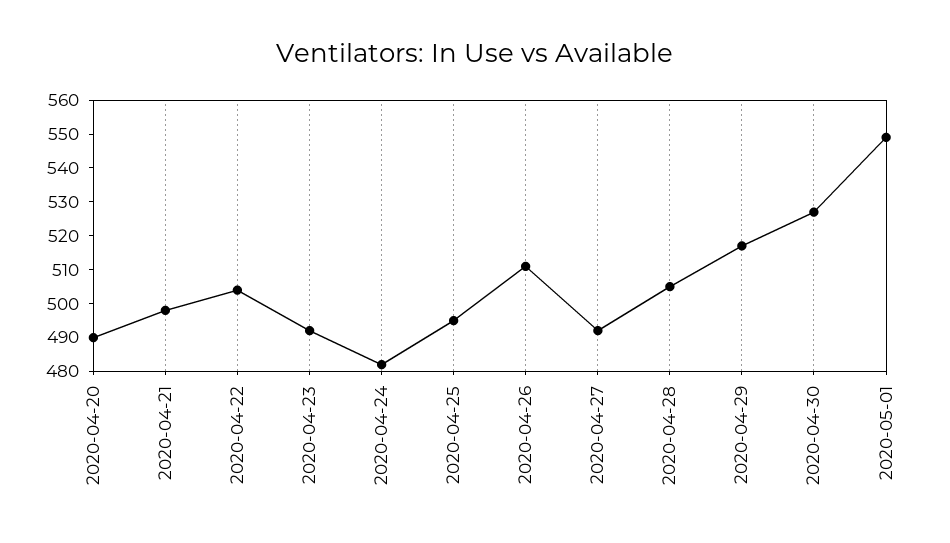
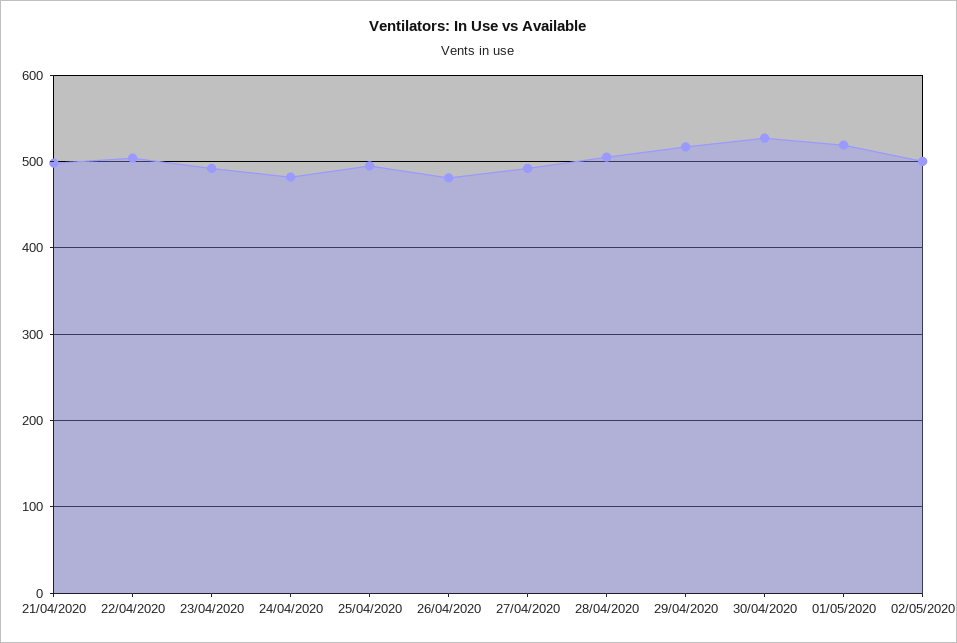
2020-04-20: 490 -> none
2020-04-26: 510 -> 480
2020-05-01: 550 -> 520
02/05/2020: none -> 500

